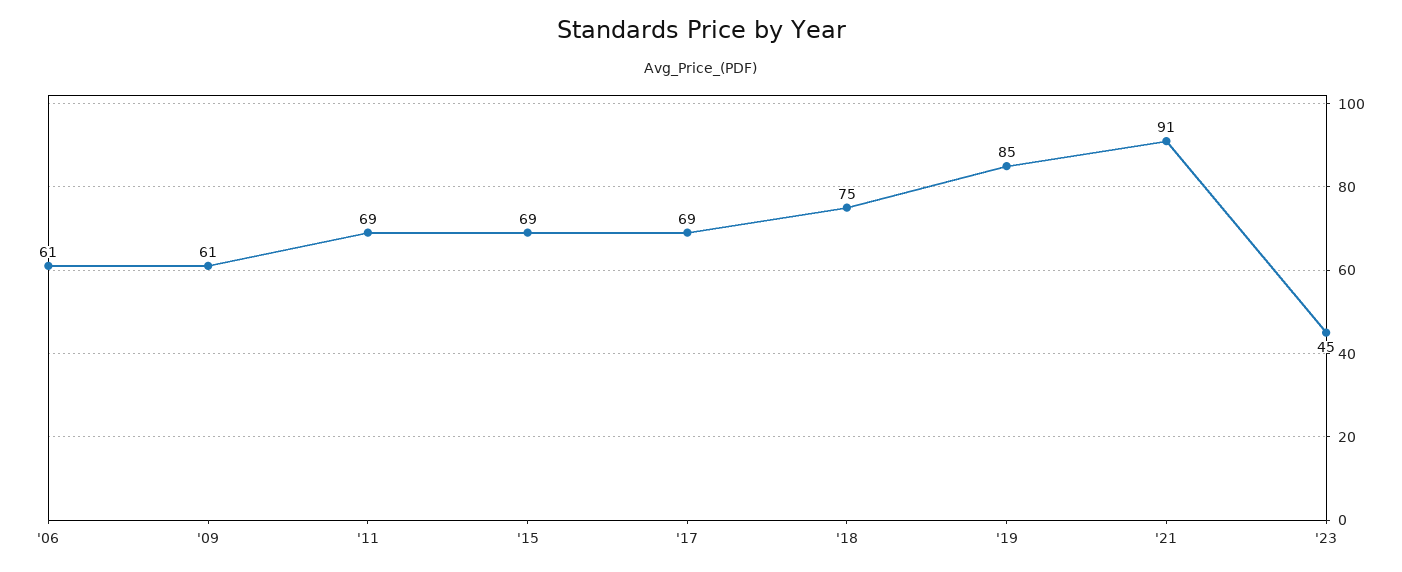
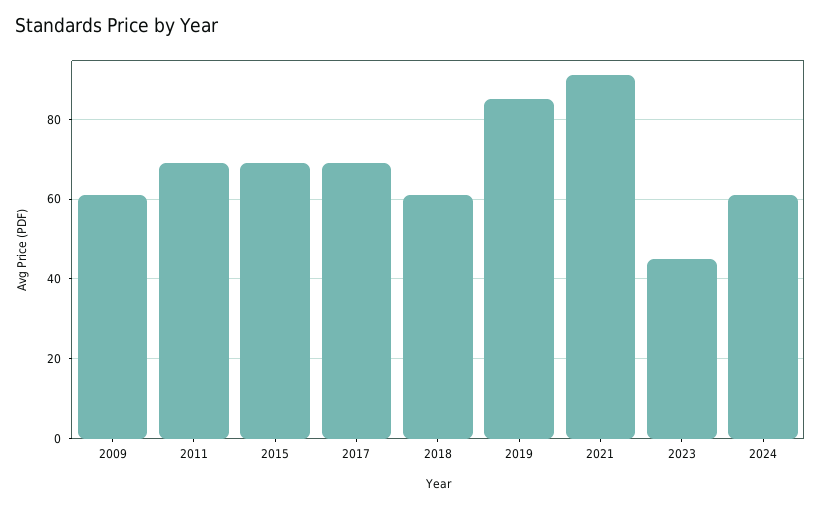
'06: 61 -> none
'18: 75 -> 60
2024: none -> 60

